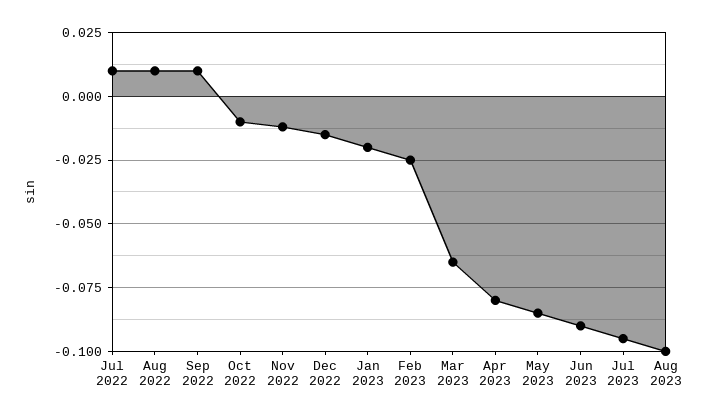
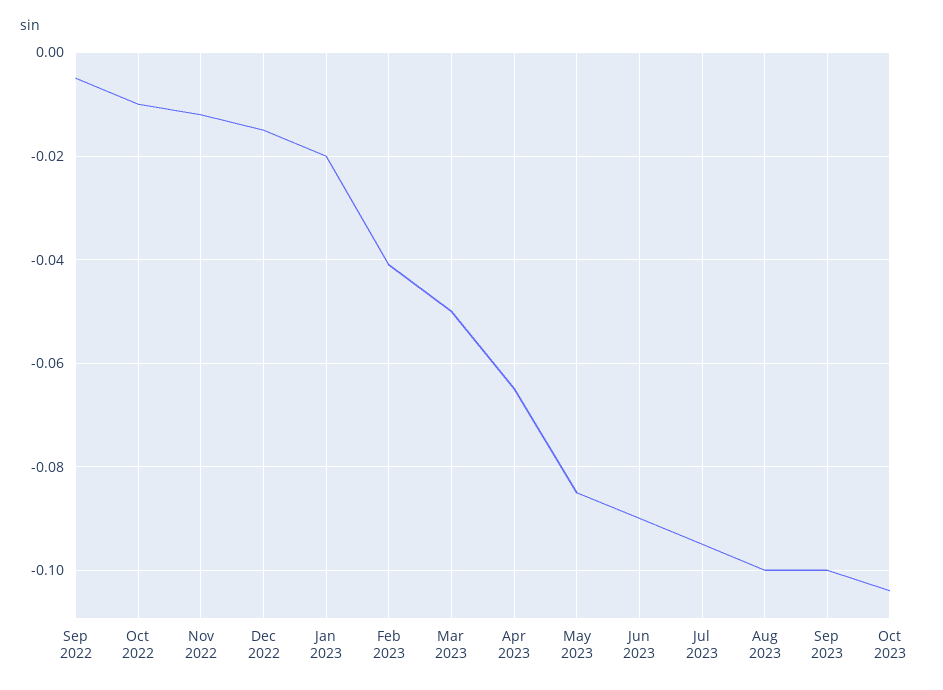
Jul 2022: 0.01 -> none
Aug 2022: 0.01 -> none
Sep 2022: 0.01 -> -0.005
Feb 2023: -0.025 -> -0.04
Mar 2023: -0.065 -> -0.05
Apr 2023: -0.08 -> -0.065
Sep 2023: none -> -0.1
Oct 2023: none -> -0.105

